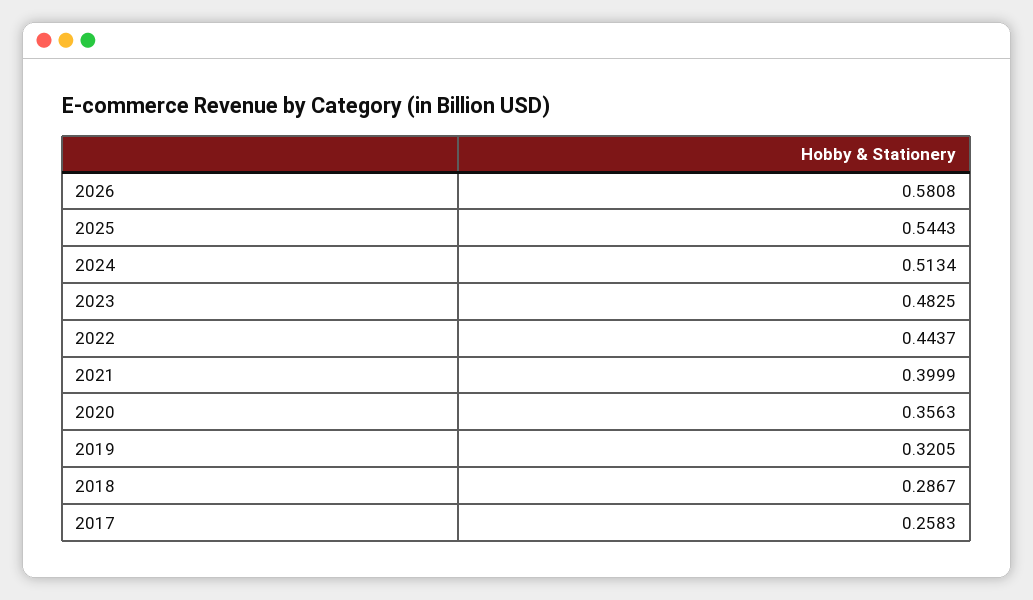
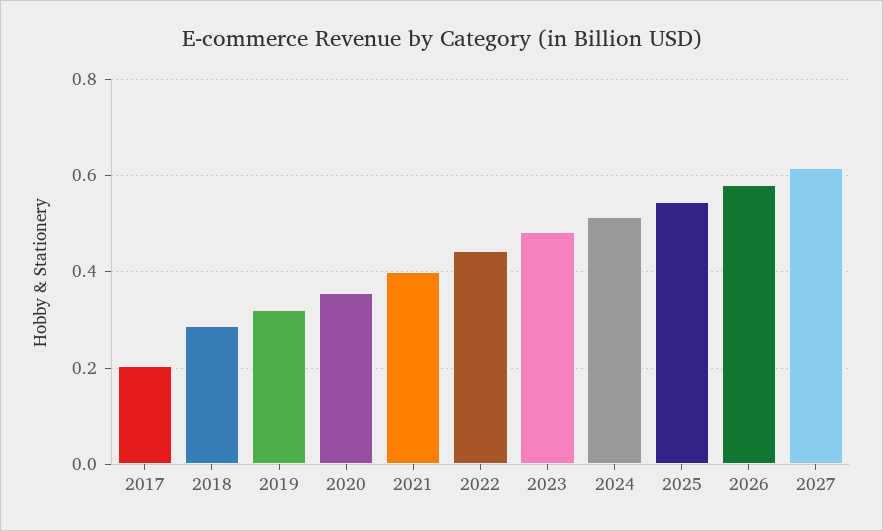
2017: 0.2583 -> 0.2
2027: none -> 0.62

